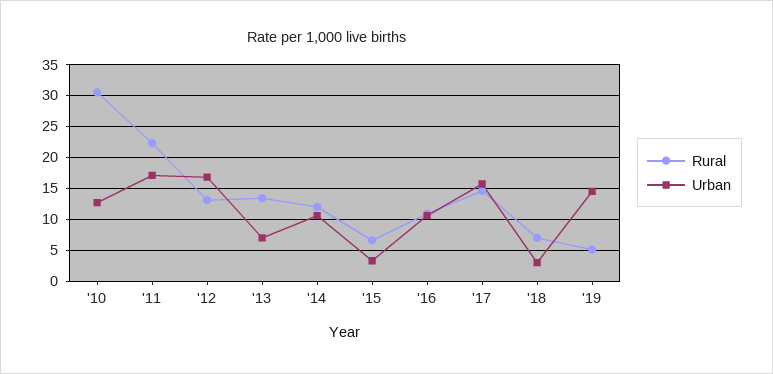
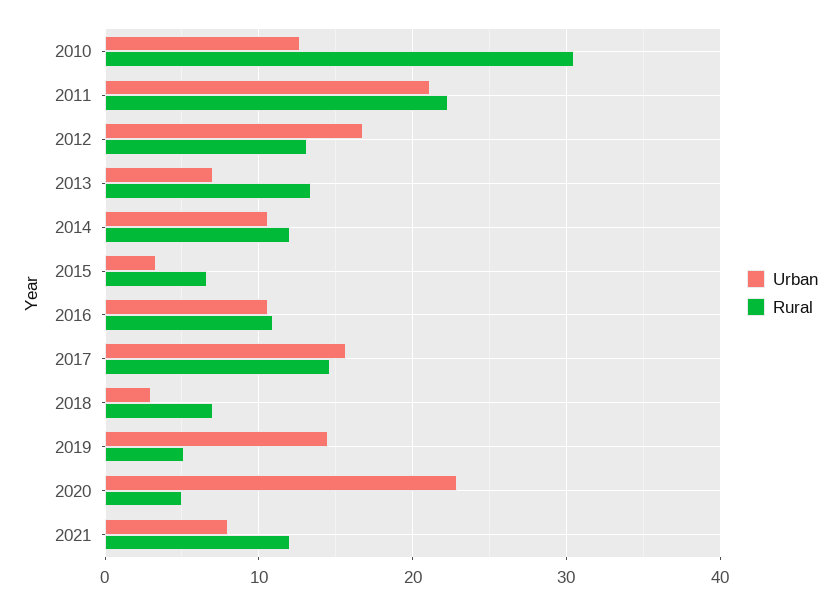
Urban, '11: 17 -> 21
Urban, 2020: none -> 23
Rural, 2020: none -> 5
Urban, 2021: none -> 8
Rural, 2021: none -> 12

